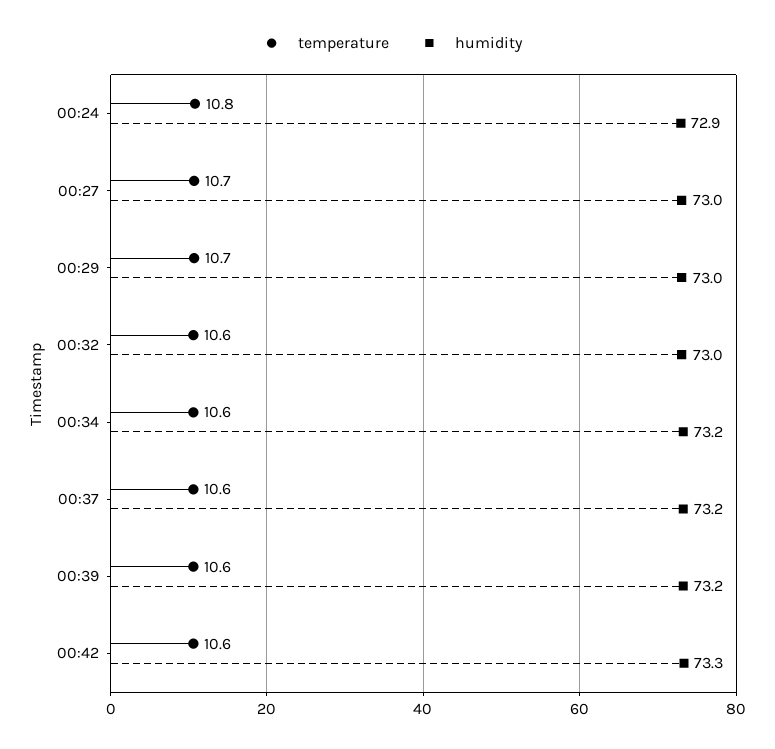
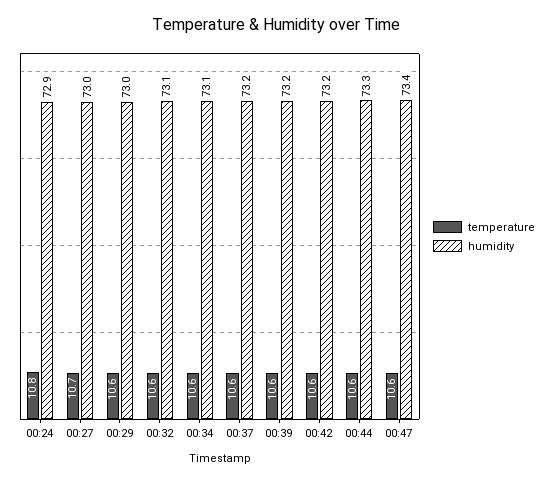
temperature, 00:29: 10.7 -> 10.6
humidity, 00:32: 73 -> 73.1
humidity, 00:34: 73.2 -> 73.1
humidity, 00:42: 73.3 -> 73.2
temperature, 00:44: none -> 10.6
humidity, 00:44: none -> 73.3
temperature, 00:47: none -> 10.6
humidity, 00:47: none -> 73.4

